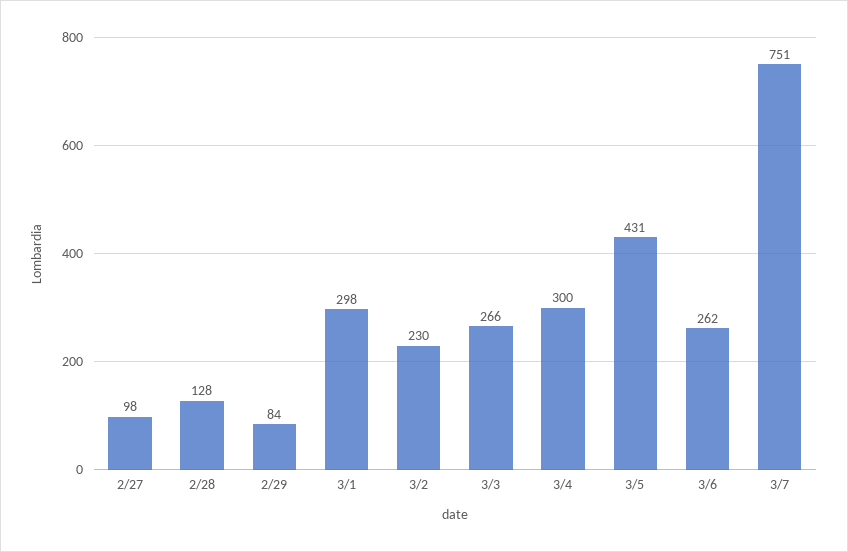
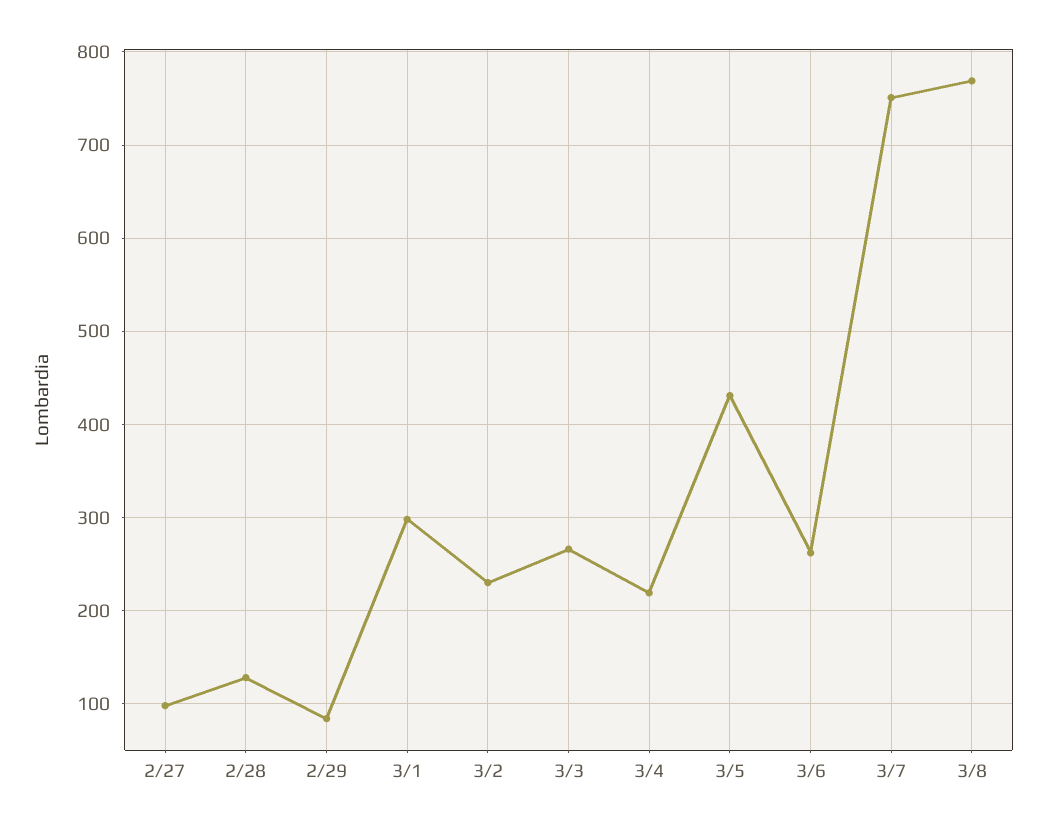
3/4: 300 -> 220
3/8: none -> 770

